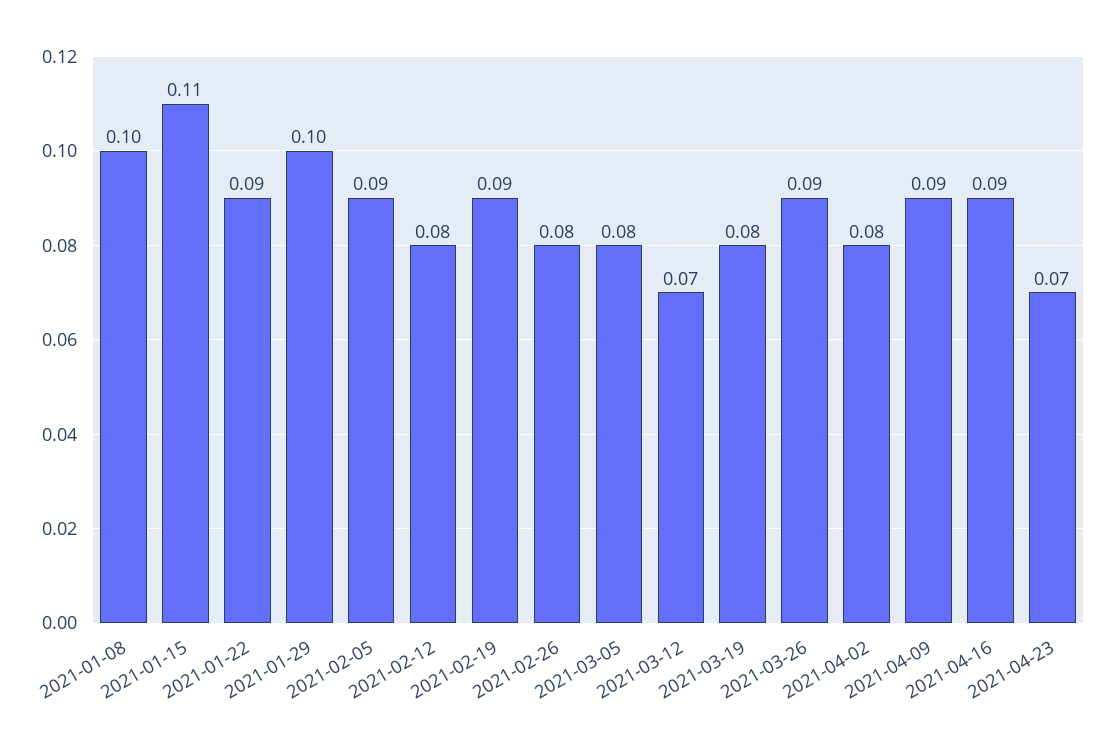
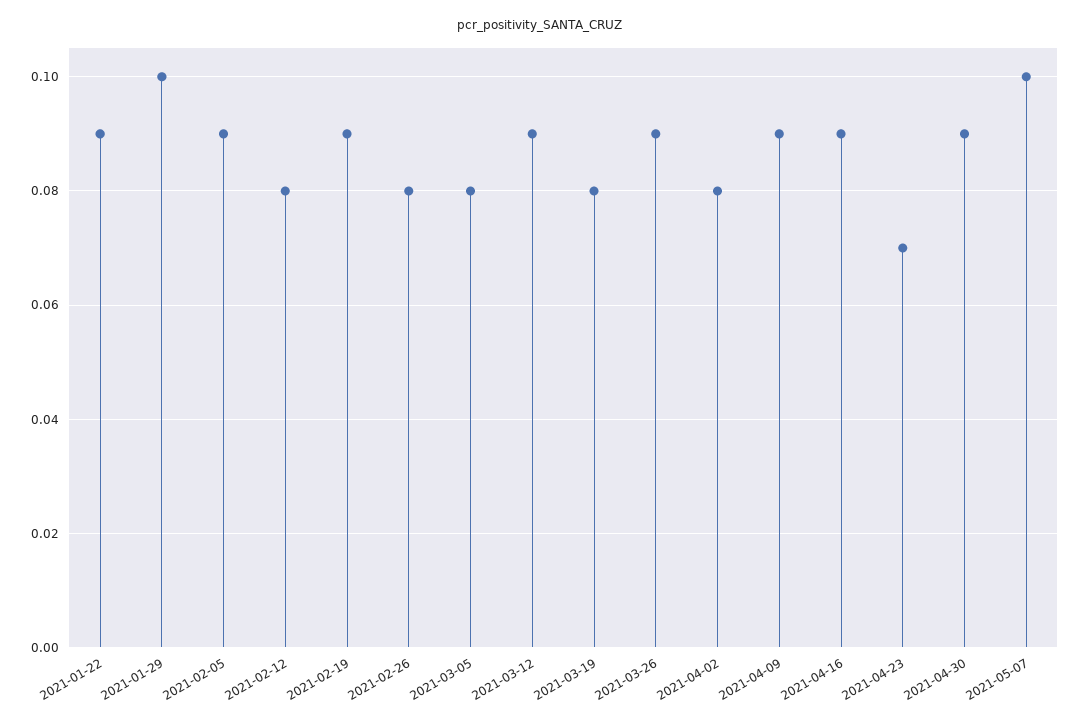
2021-01-08: 0.1 -> none
2021-01-15: 0.11 -> none
2021-03-12: 0.07 -> 0.09
2021-04-30: none -> 0.09
2021-05-07: none -> 0.1

